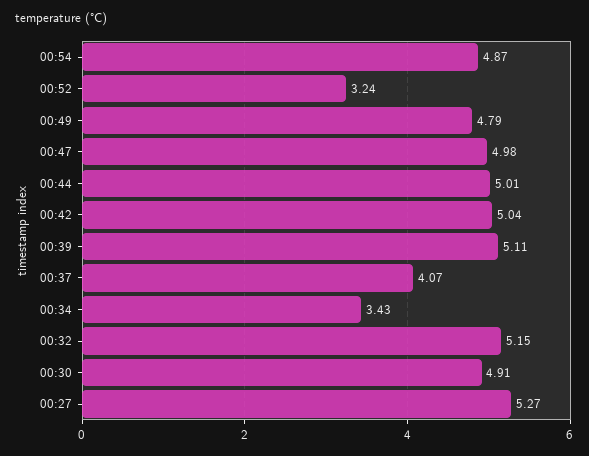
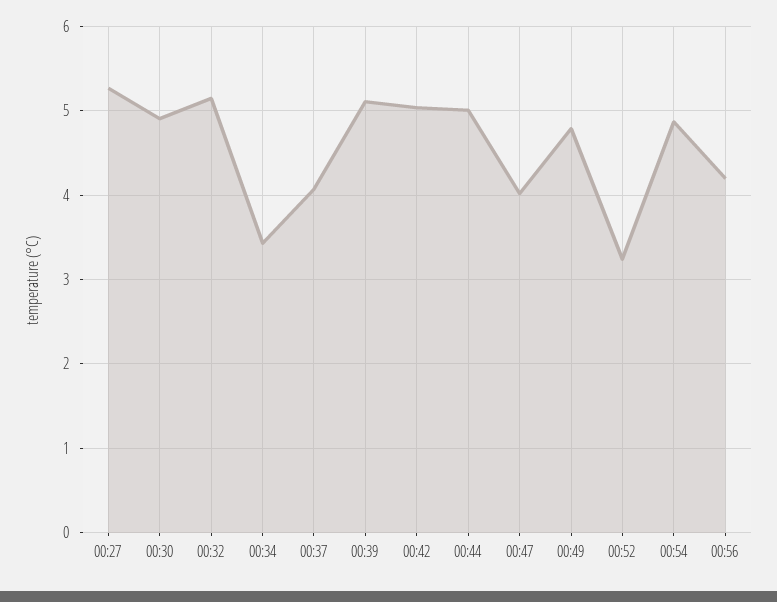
00:47: 4.98 -> 4
00:56: none -> 4.2

